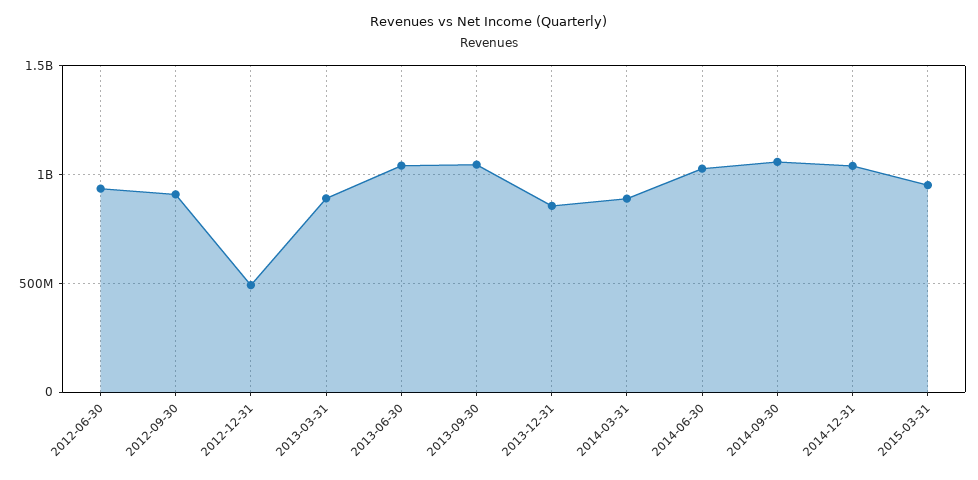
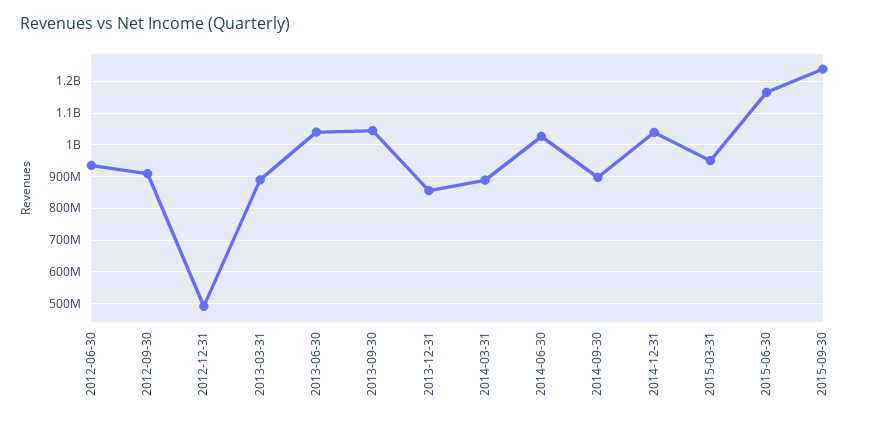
2014-09-30: 1050000000 -> 900000000
2015-06-30: none -> 1160000000
2015-09-30: none -> 1240000000

